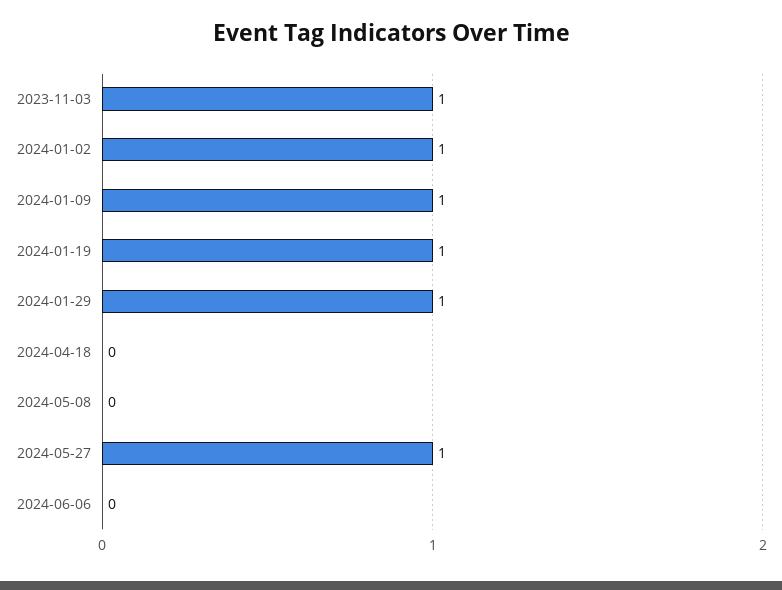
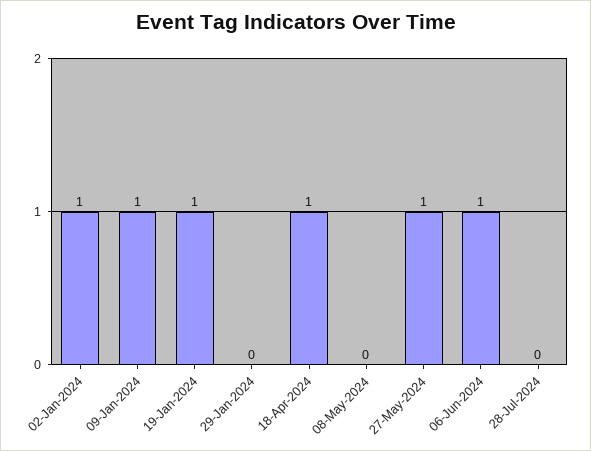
2023-11-03: 1 -> none
2024-01-29: 1 -> 0
2024-04-18: 0 -> 1
2024-06-06: 0 -> 1
28-Jul-2024: none -> 0

